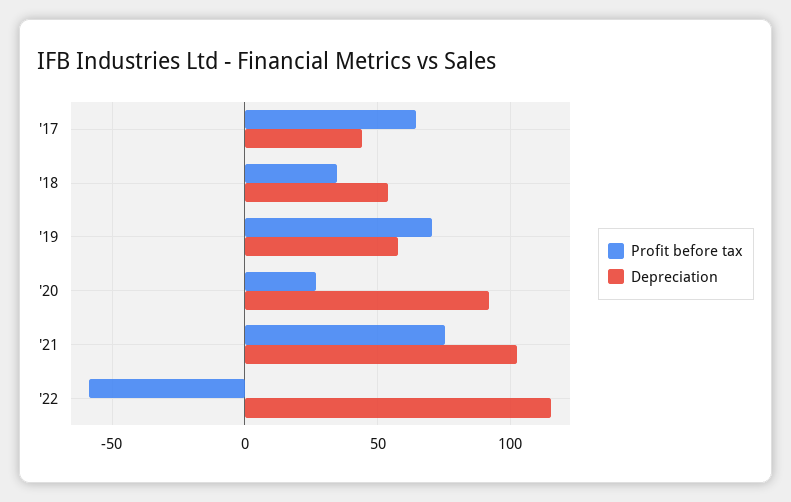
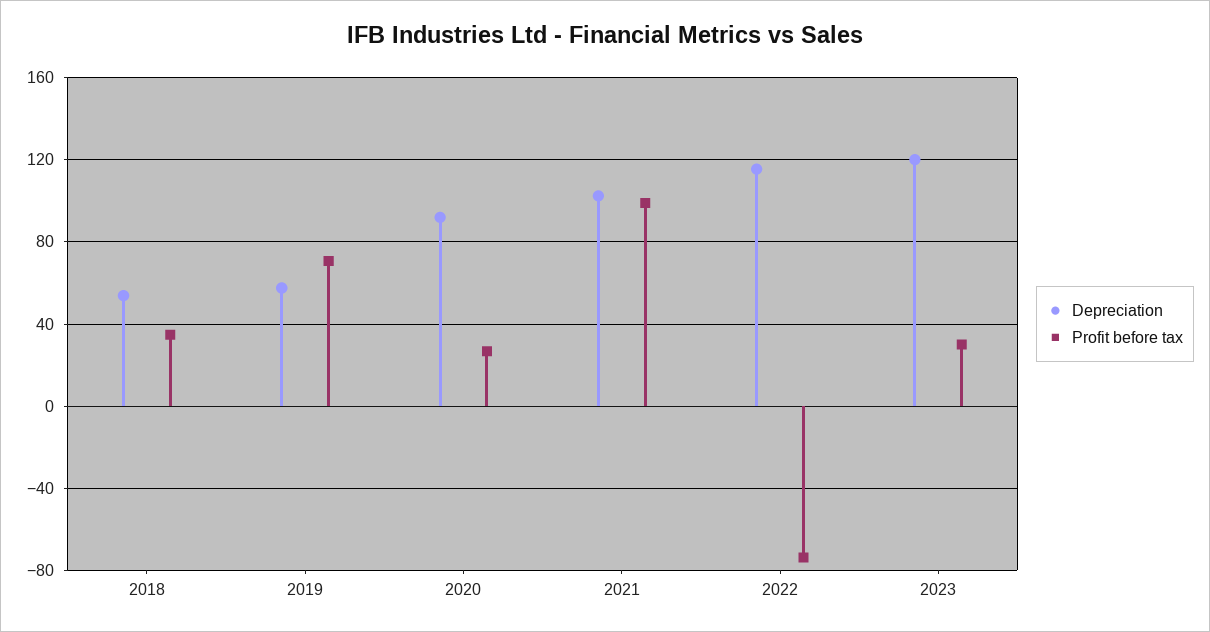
Profit before tax, '17: 65 -> none
Depreciation, '17: 45 -> none
Profit before tax, '21: 75 -> 100
Profit before tax, '22: -60 -> -75
Depreciation, 2023: none -> 120
Profit before tax, 2023: none -> 30

